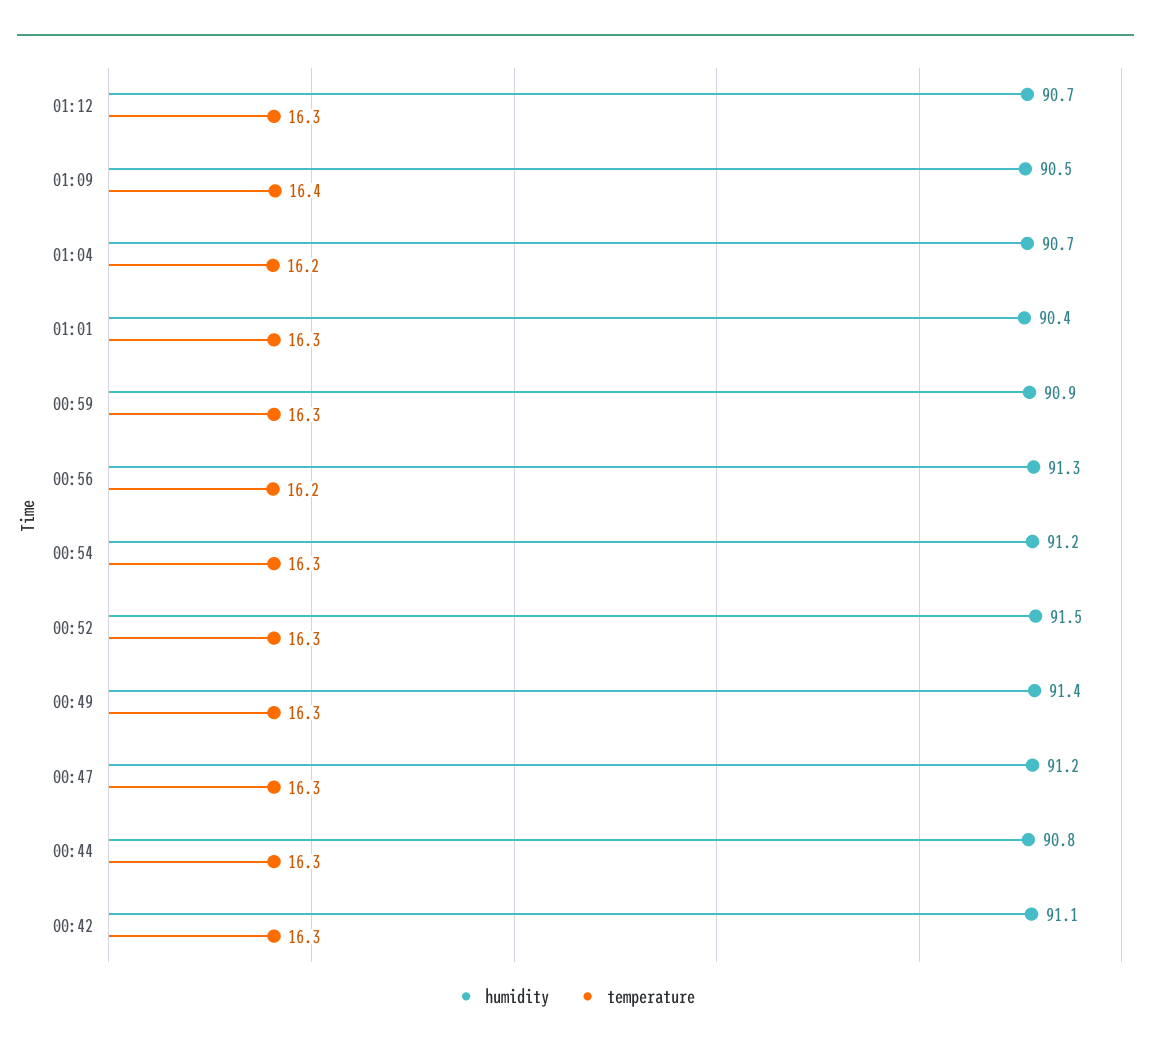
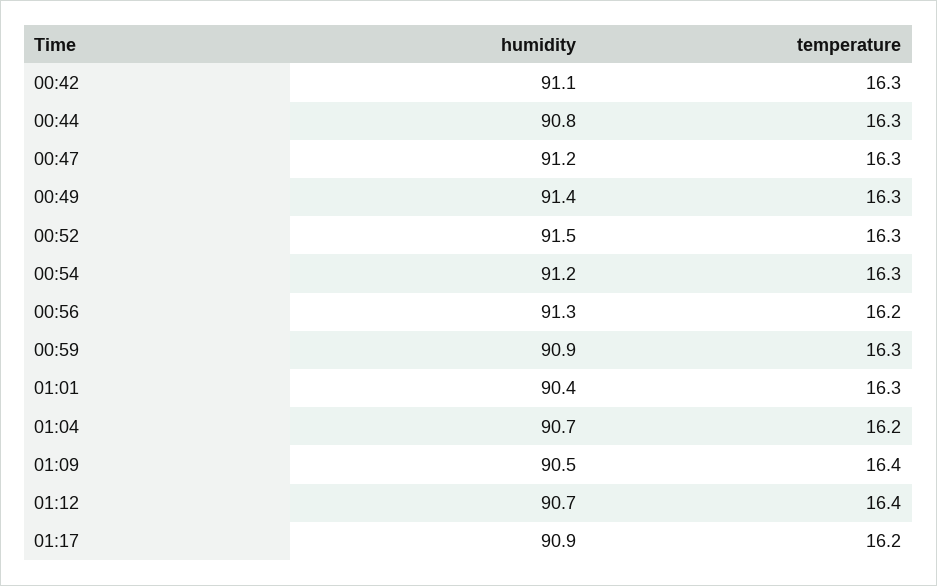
temperature, 01:12: 16.3 -> 16.4
humidity, 01:17: none -> 90.9
temperature, 01:17: none -> 16.2

